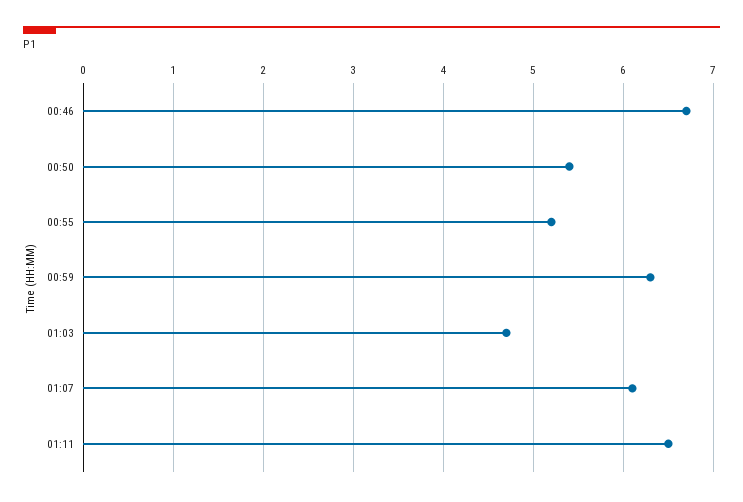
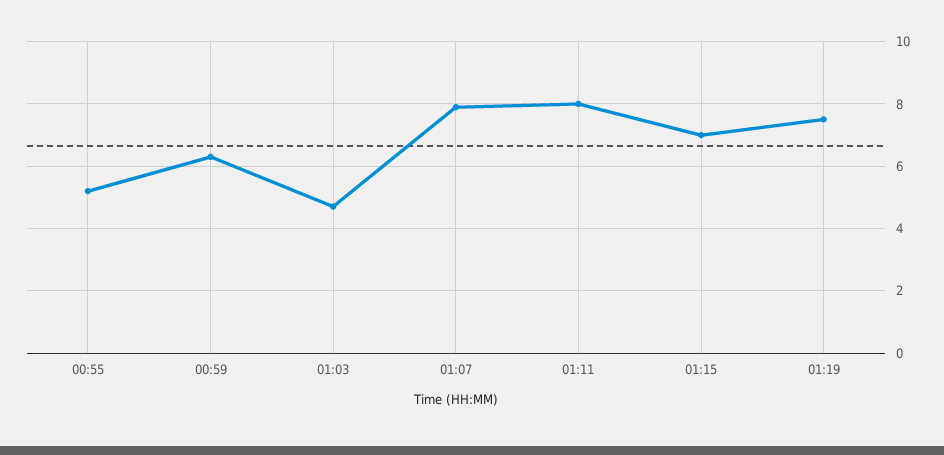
00:46: 6.7 -> none
00:50: 5.4 -> none
01:07: 6.1 -> 8
01:11: 6.5 -> 8
01:15: none -> 7
01:19: none -> 7.5

